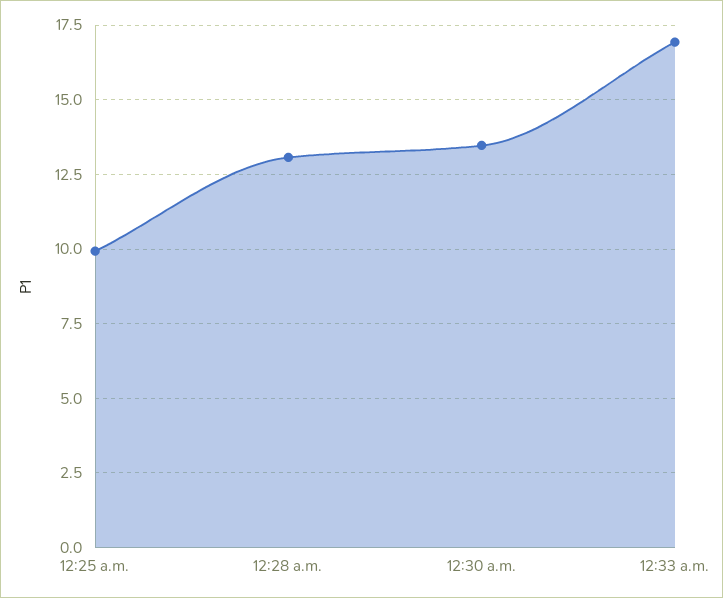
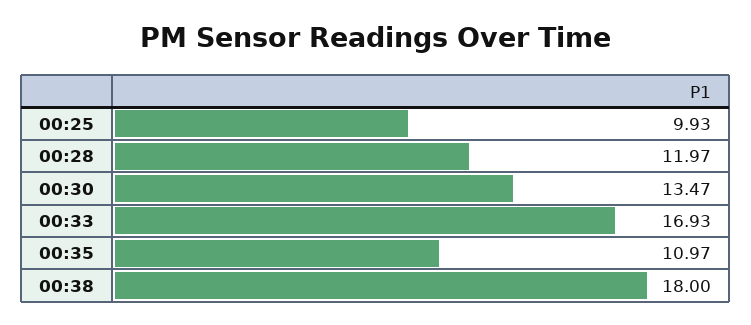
12:28 a.m.: 13 -> 11.97
00:35: none -> 10.97
00:38: none -> 18

